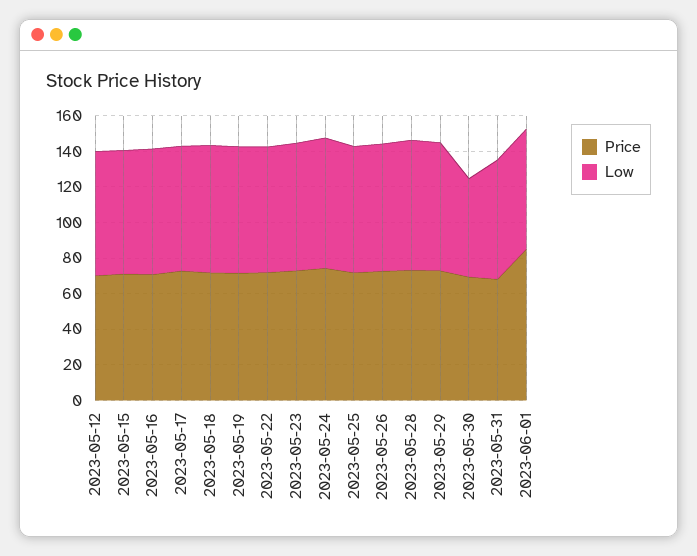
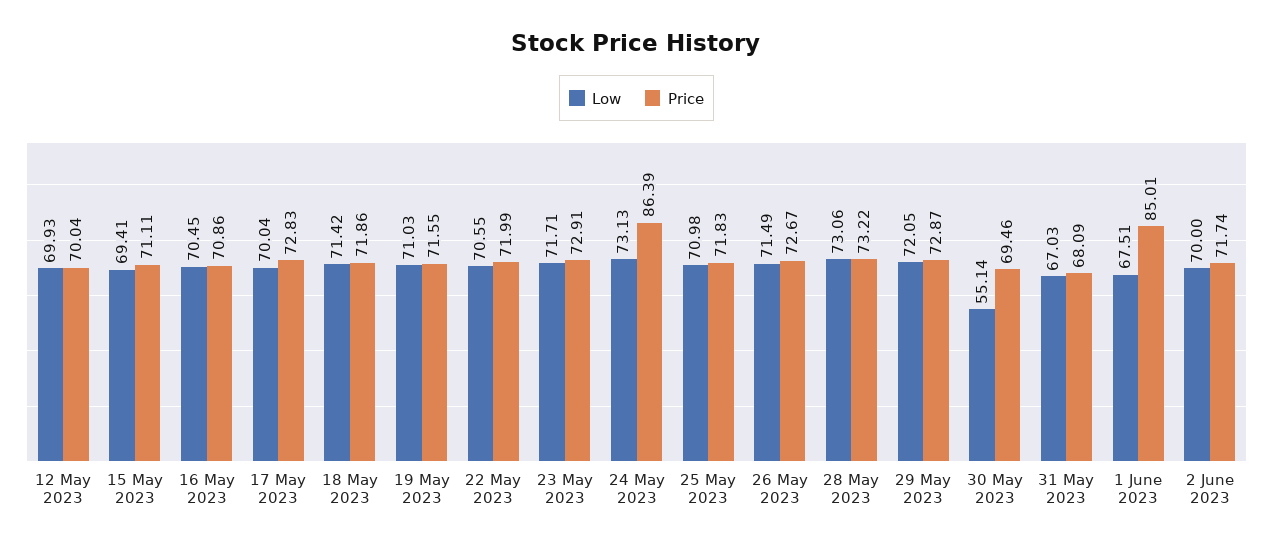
Price, 2023-05-24: 75 -> 86.39
Low, 2 June 2023: none -> 70
Price, 2 June 2023: none -> 71.74

